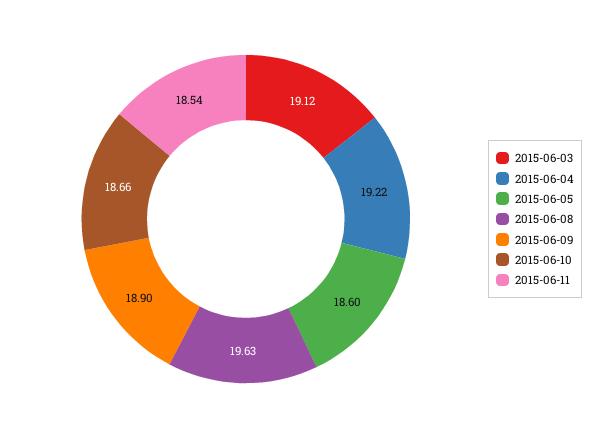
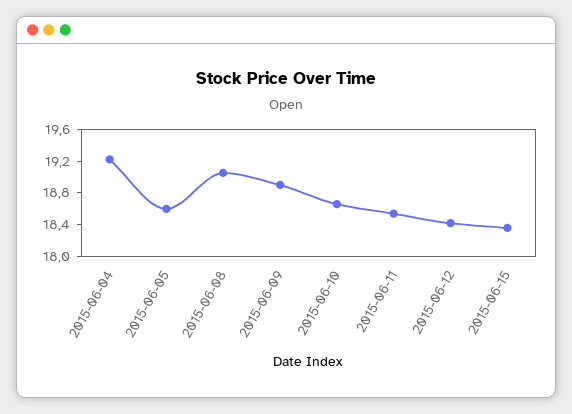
2015-06-03: 19.12 -> none
2015-06-08: 19.63 -> 19
2015-06-12: none -> 18.4
2015-06-15: none -> 18.4

